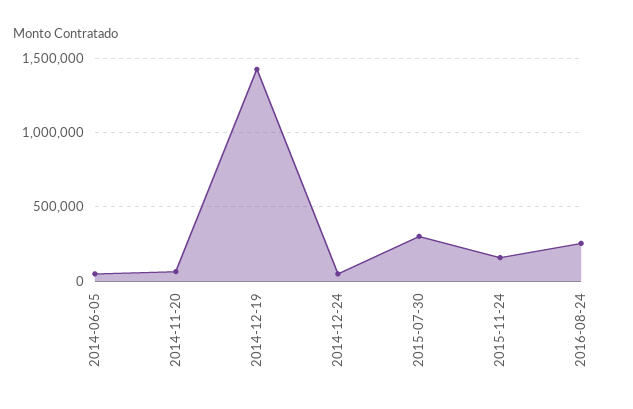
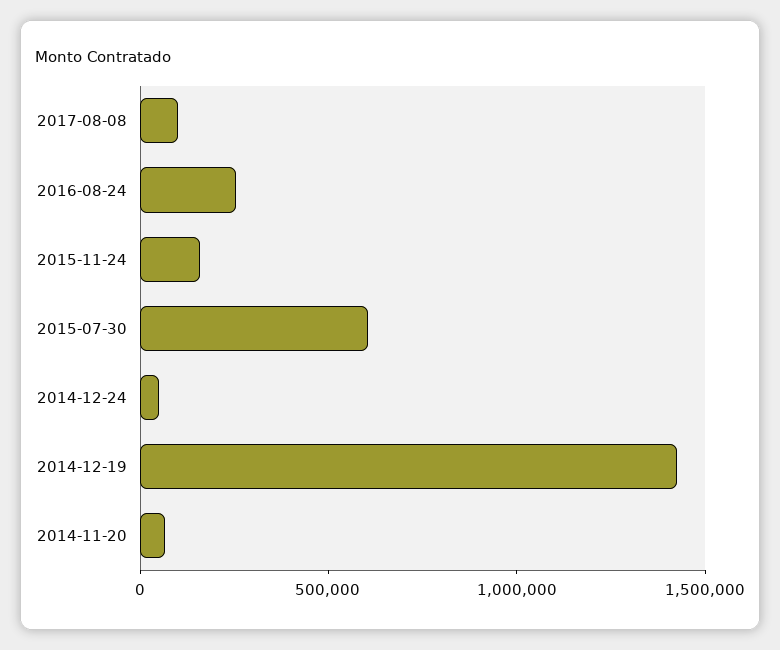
2014-06-05: 50000 -> none
2015-07-30: 300000 -> 600000
2017-08-08: none -> 100000

